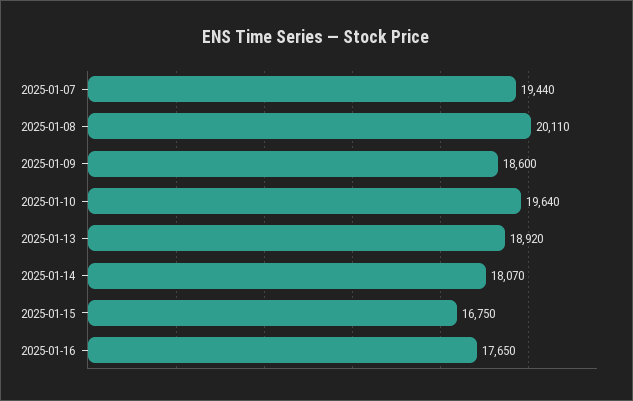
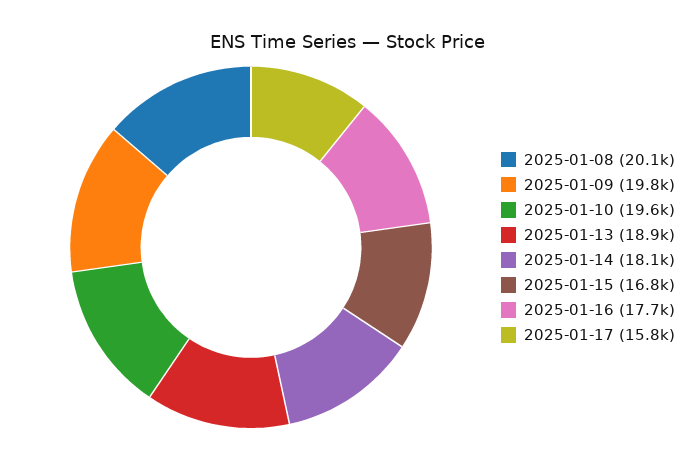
2025-01-07: 19440 -> none
2025-01-09: 18600 -> 19800
2025-01-17: none -> 15800

